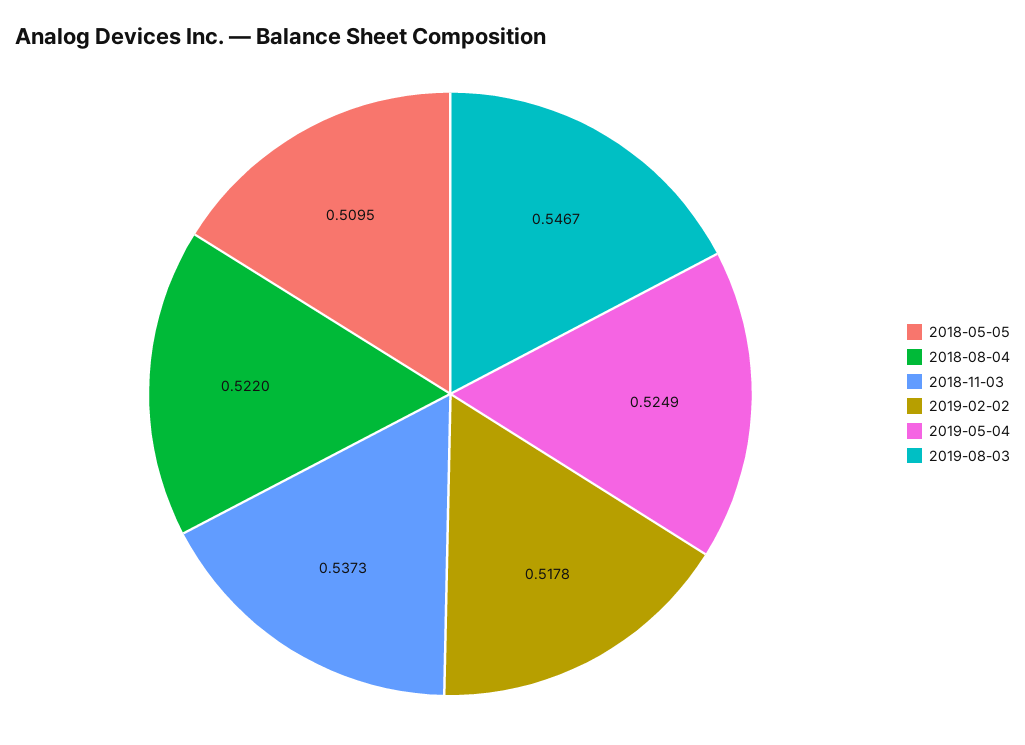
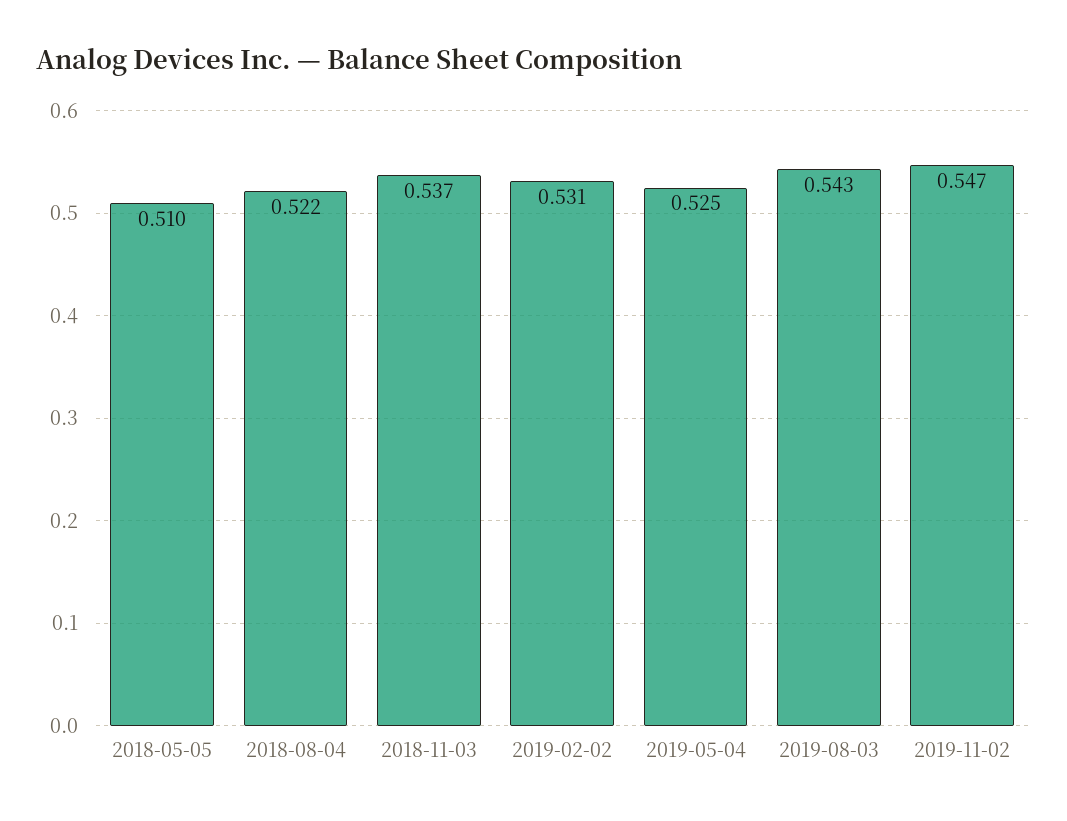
2019-02-02: 0.5178 -> 0.531
2019-08-03: 0.5467 -> 0.543
2019-11-02: none -> 0.547

